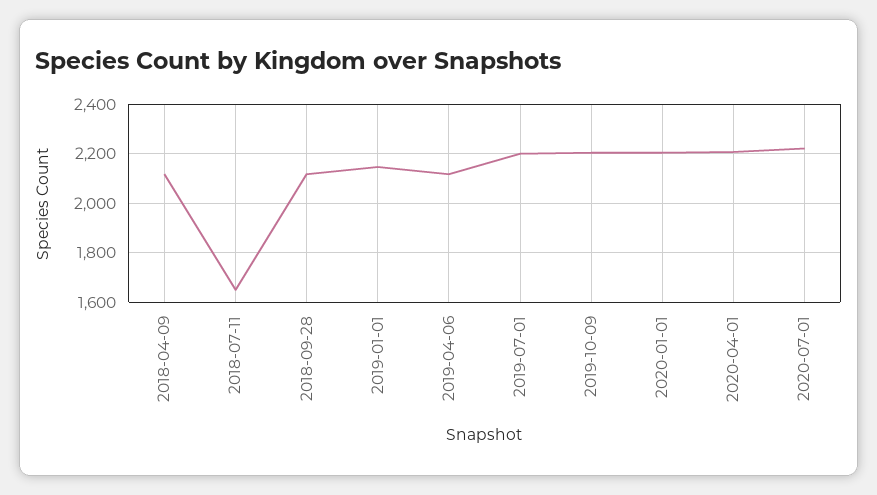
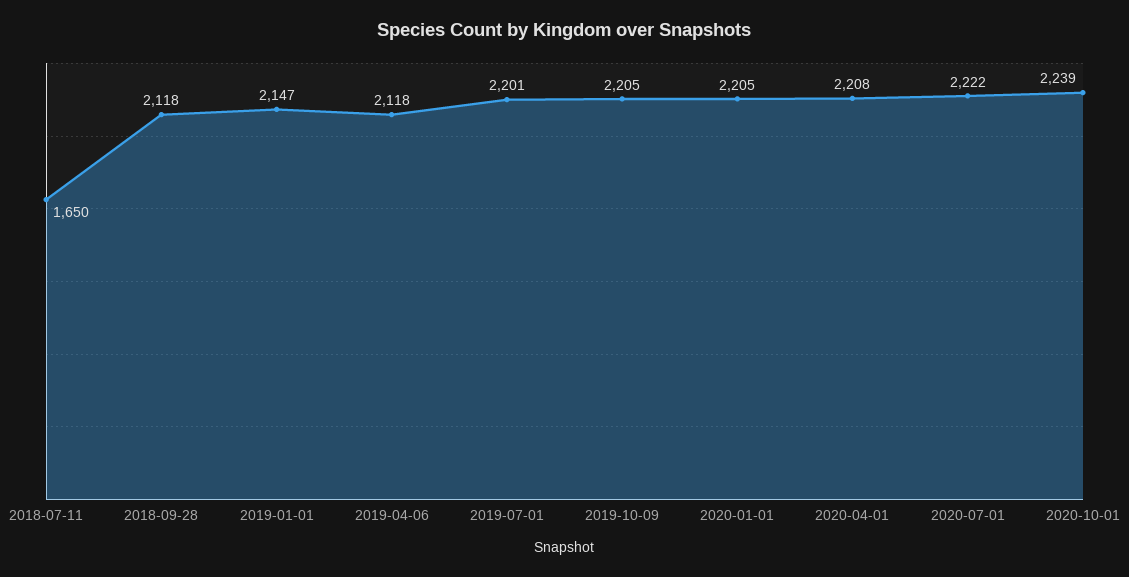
2018-04-09: 2125 -> none
2020-10-01: none -> 2239

